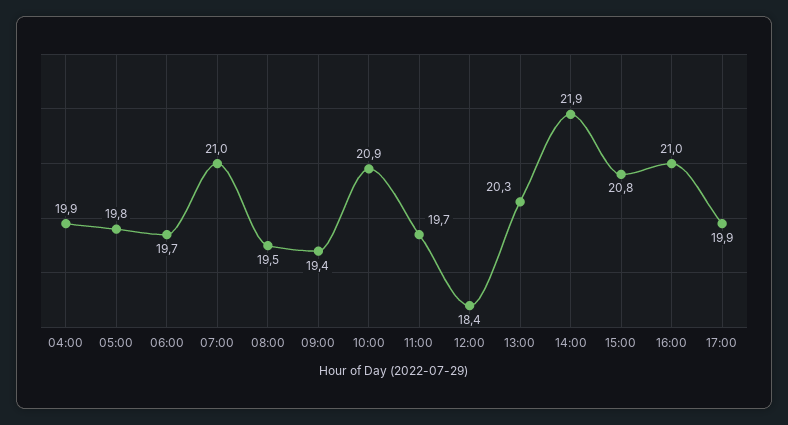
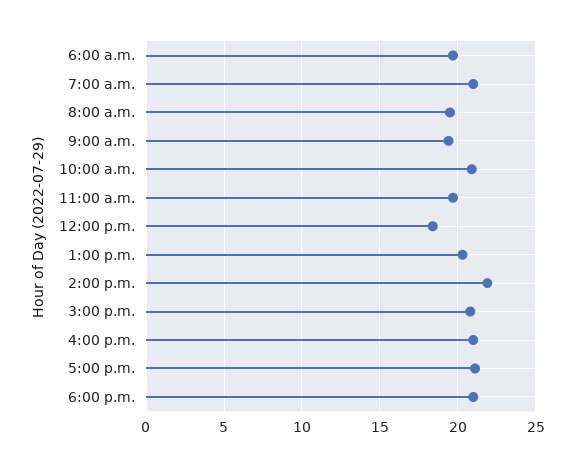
04:00: 19.9 -> none
05:00: 19.8 -> none
17:00: 19.9 -> 21
6:00 p.m.: none -> 21

